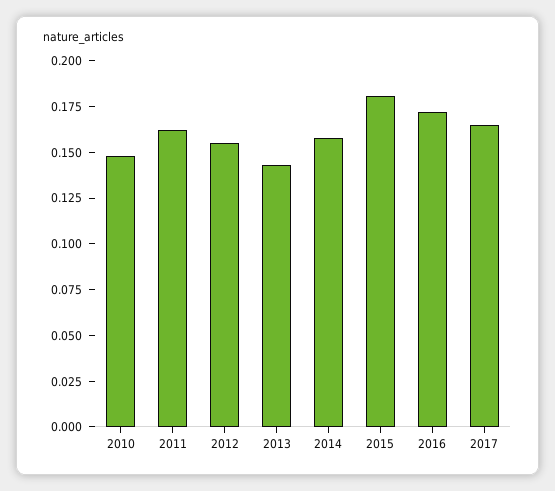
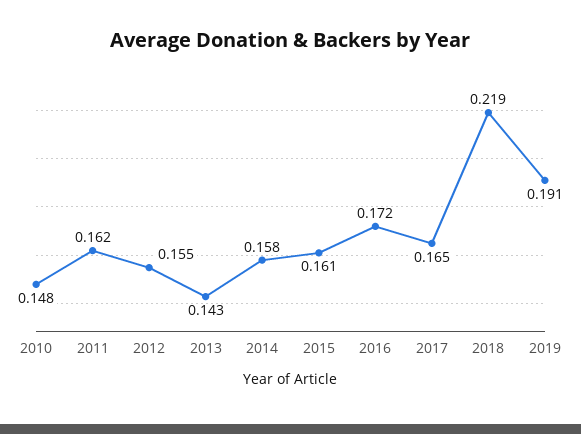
2015: 0.18 -> 0.161
2018: none -> 0.219
2019: none -> 0.191

